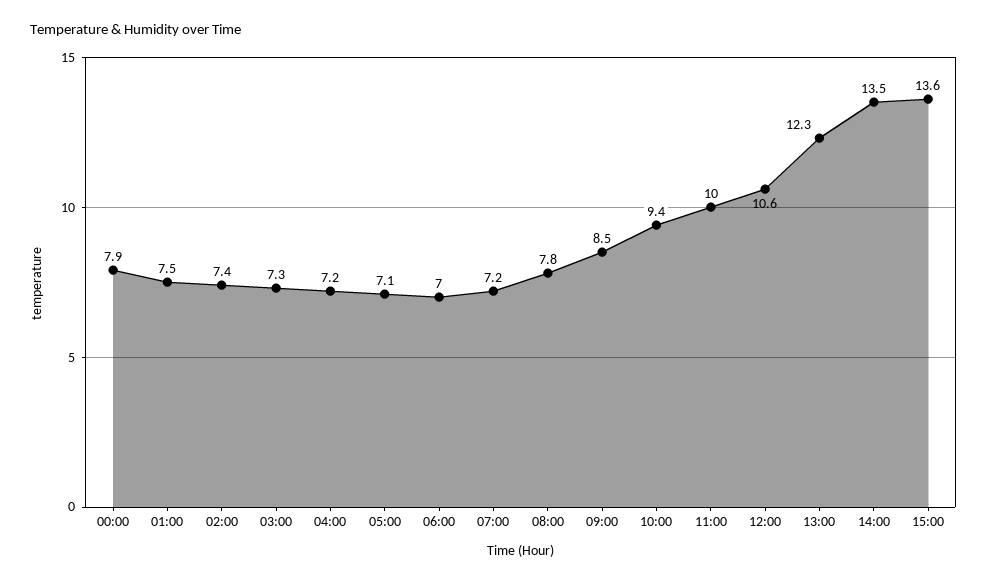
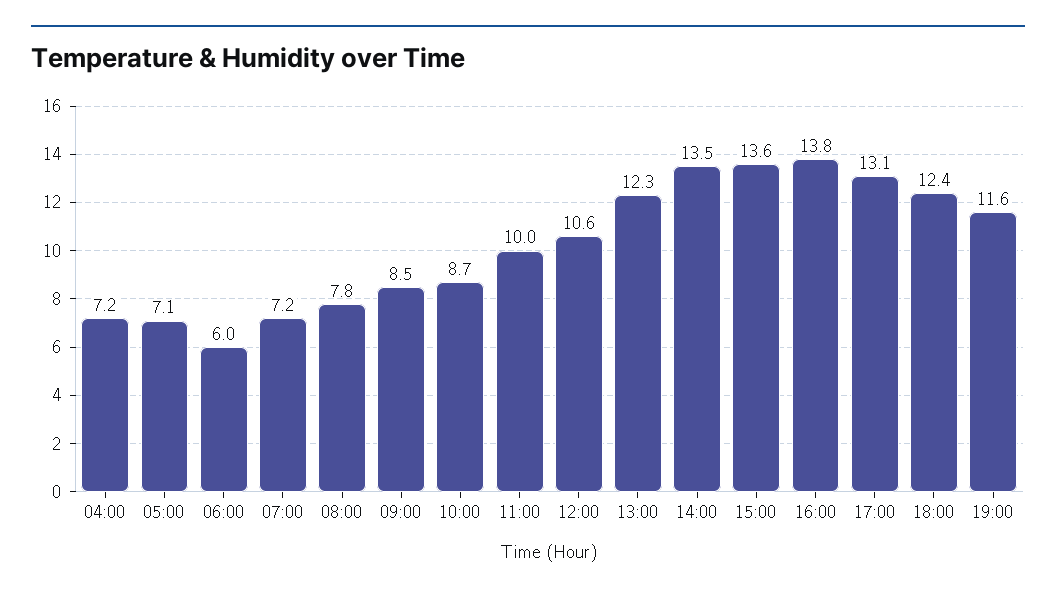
00:00: 7.9 -> none
01:00: 7.5 -> none
02:00: 7.4 -> none
03:00: 7.3 -> none
06:00: 7 -> 6
10:00: 9.4 -> 8.7
16:00: none -> 13.8
17:00: none -> 13.1
18:00: none -> 12.4
19:00: none -> 11.6

